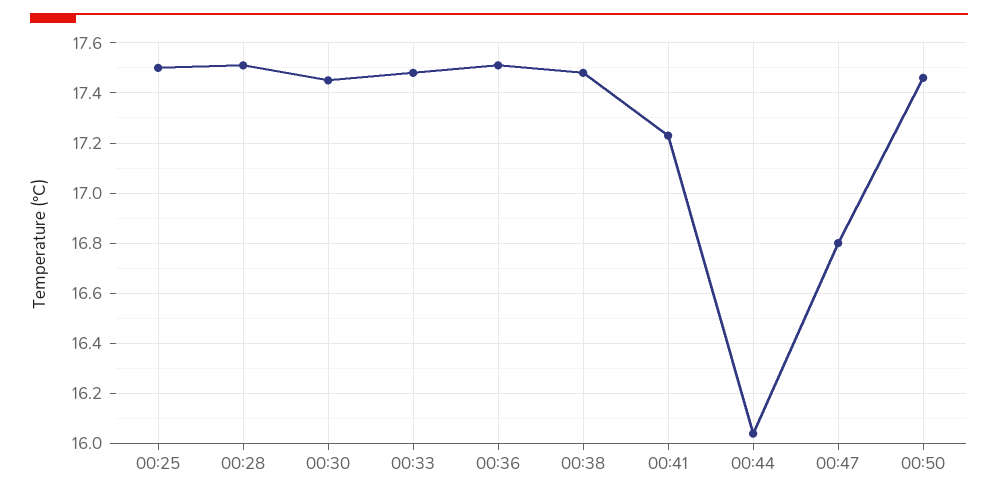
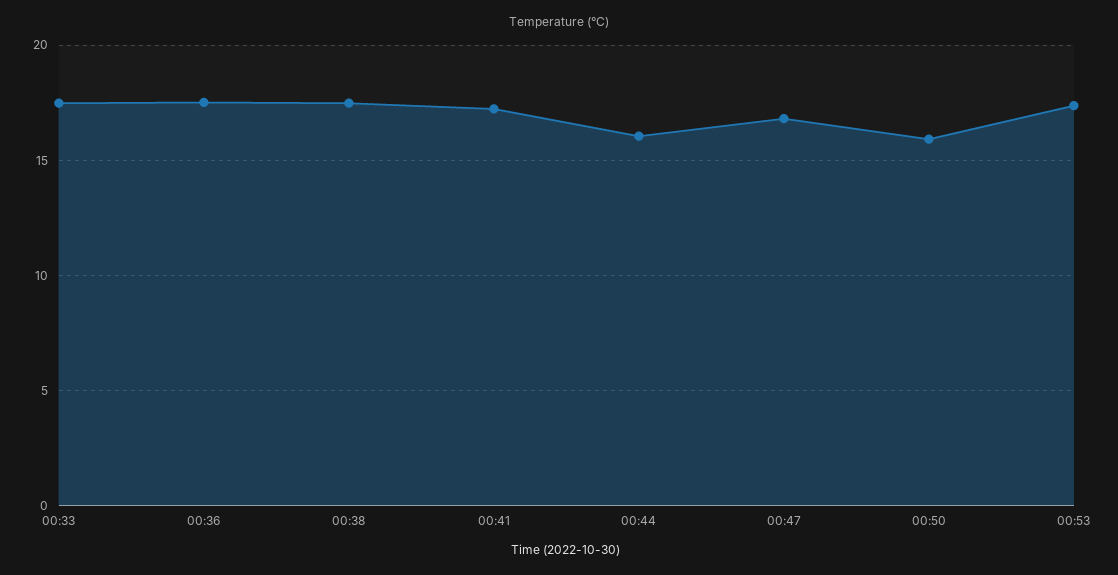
00:25: 17.5 -> none
00:28: 17.5 -> none
00:30: 17.45 -> none
00:50: 17.45 -> 16
00:53: none -> 17.5

